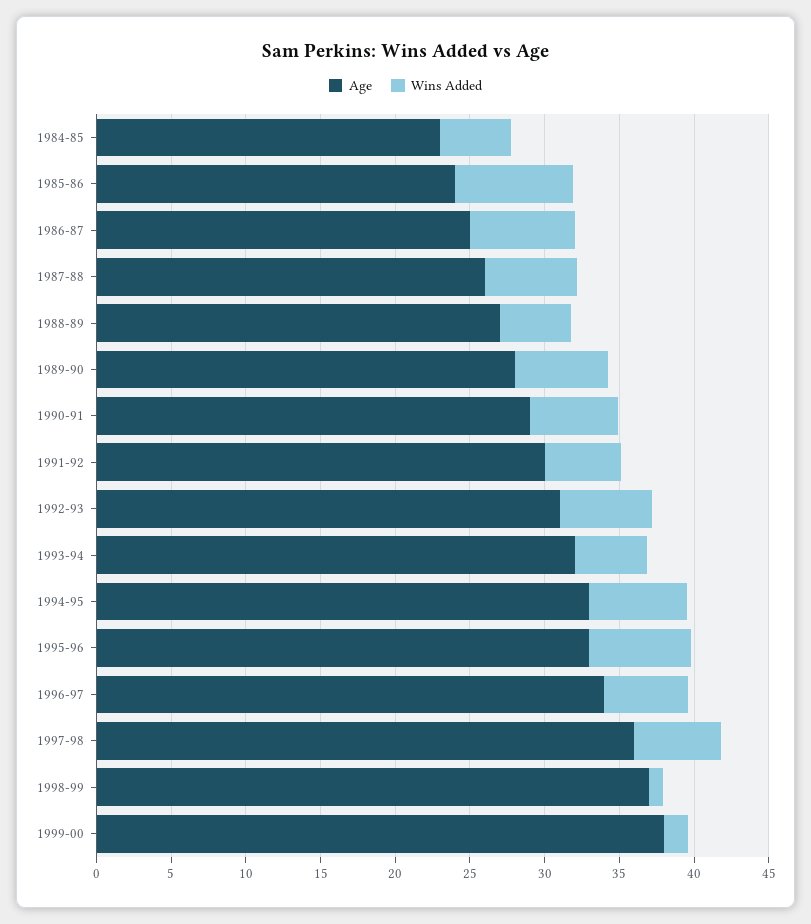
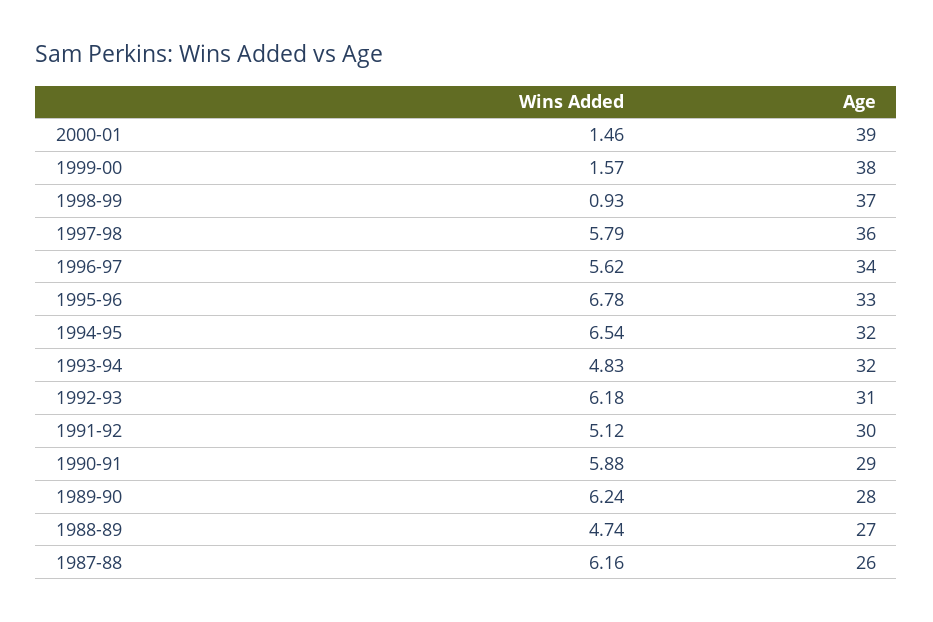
Age, 1984-85: 23 -> none
Wins Added, 1984-85: 5 -> none
Age, 1985-86: 24 -> none
Wins Added, 1985-86: 8 -> none
Age, 1986-87: 25 -> none
Wins Added, 1986-87: 7 -> none
Age, 1994-95: 33 -> 32
Wins Added, 2000-01: none -> 1.46
Age, 2000-01: none -> 39

